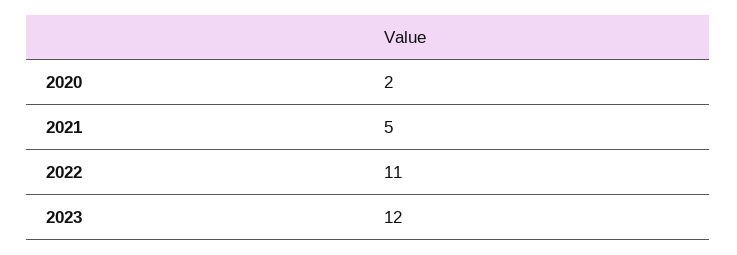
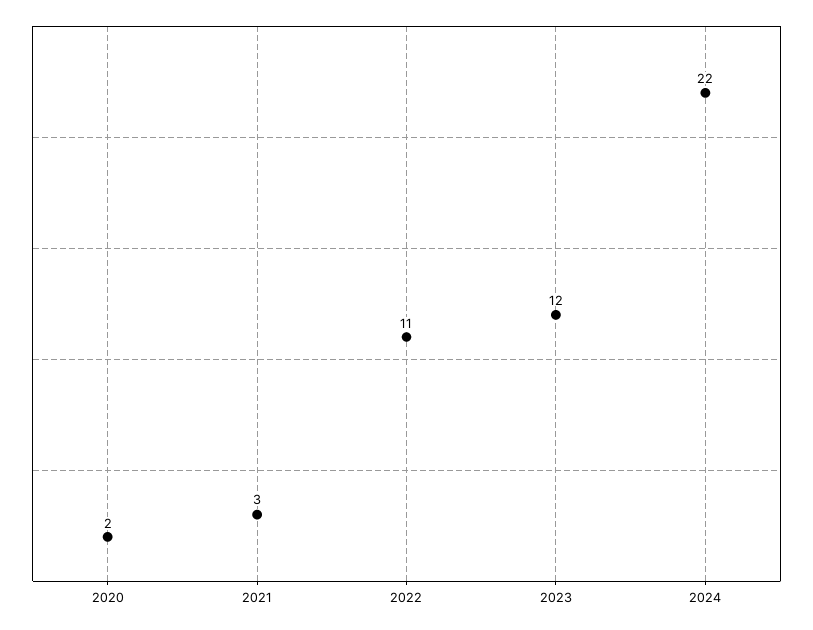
2021: 5 -> 3
2024: none -> 22

